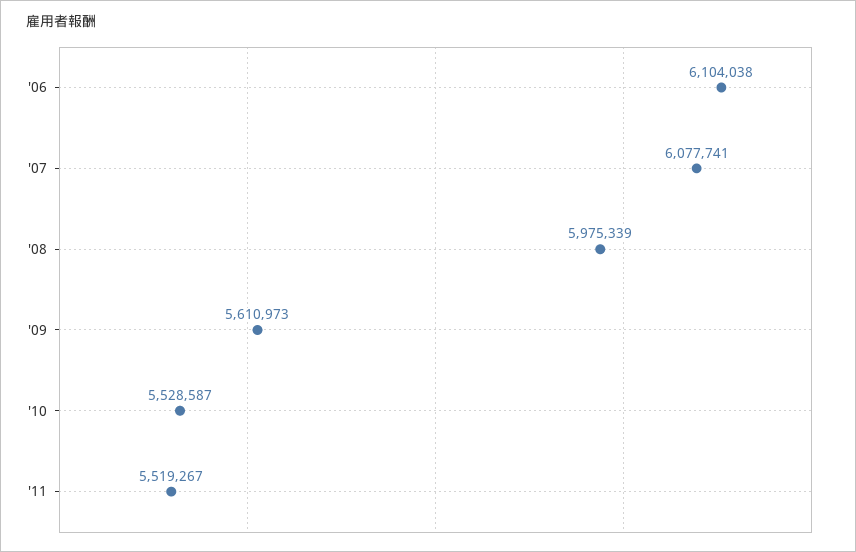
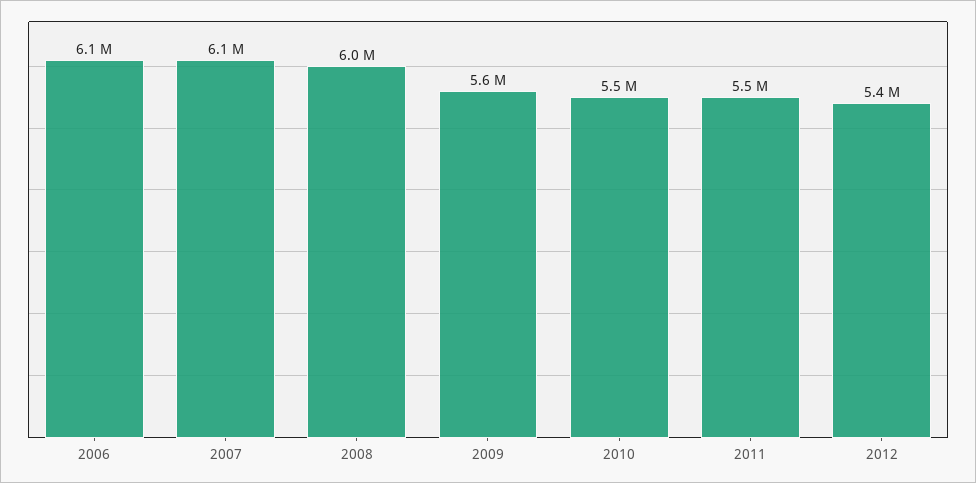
2012: none -> 5400000

